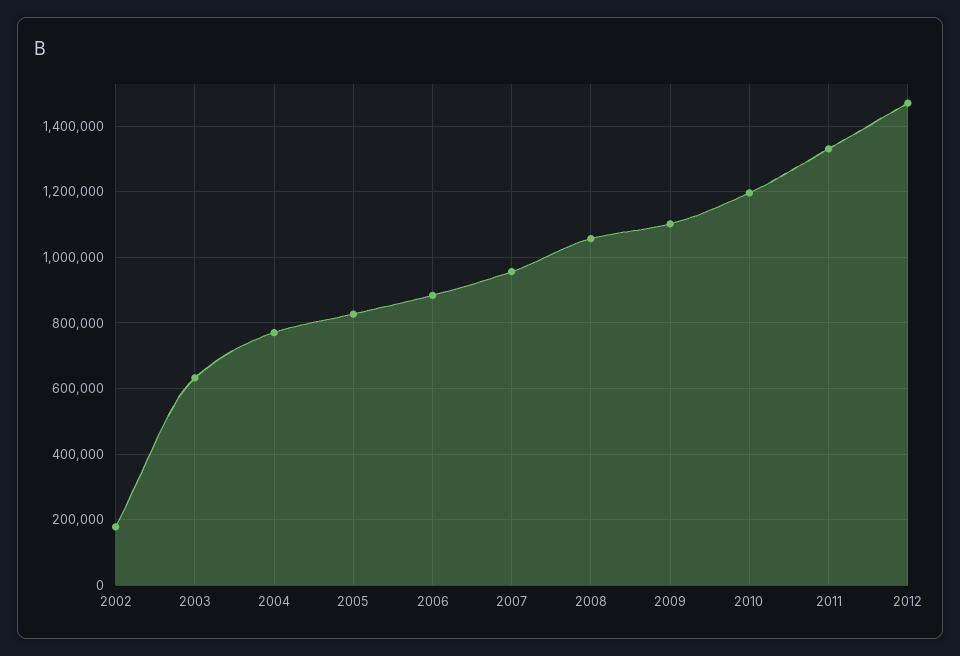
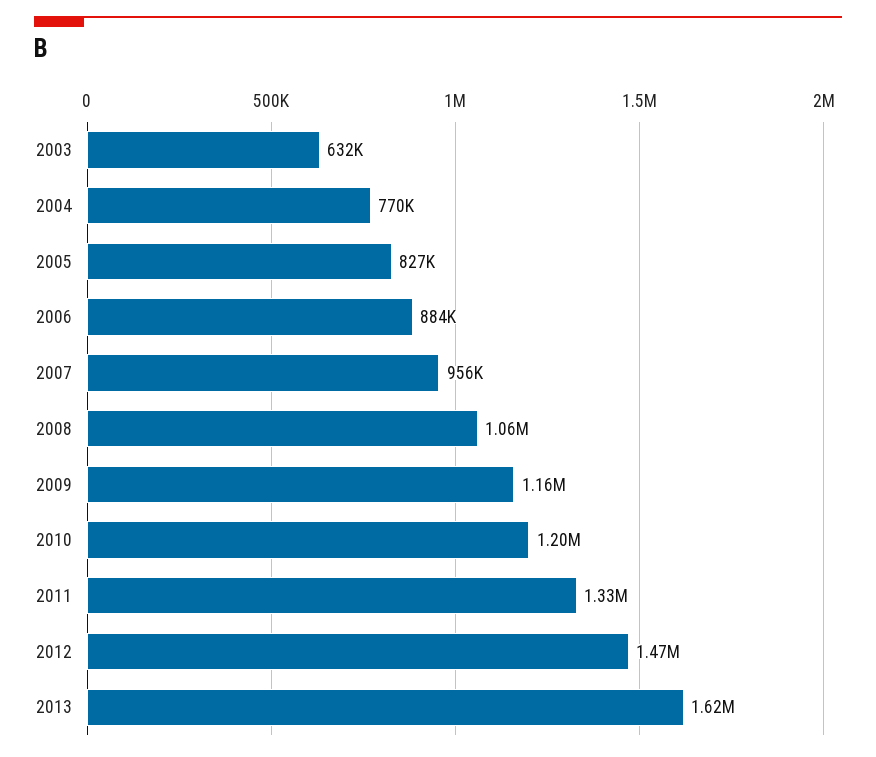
2002: 180000 -> none
2009: 1100000 -> 1160000
2013: none -> 1620000

